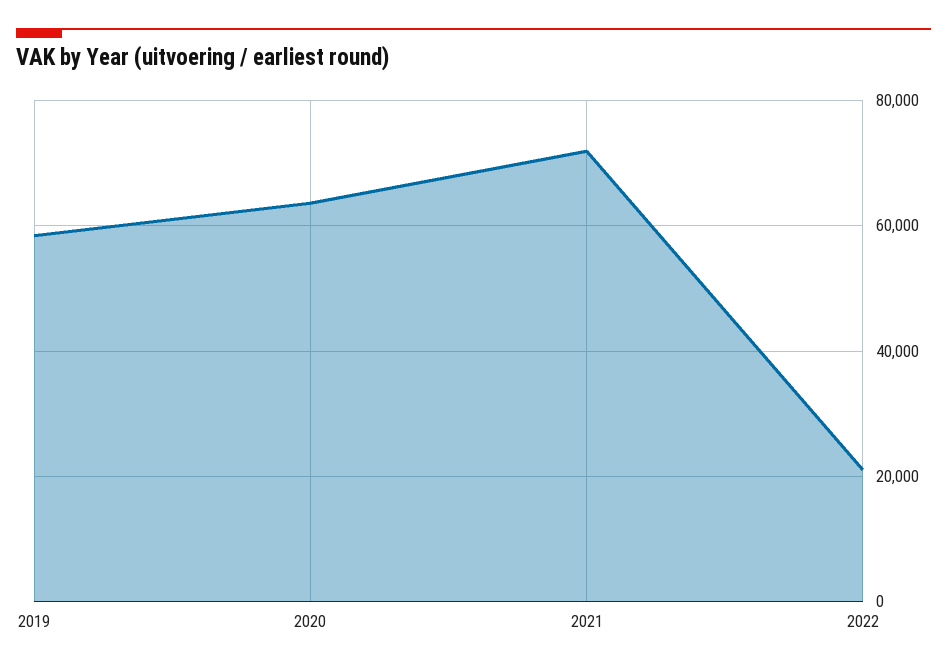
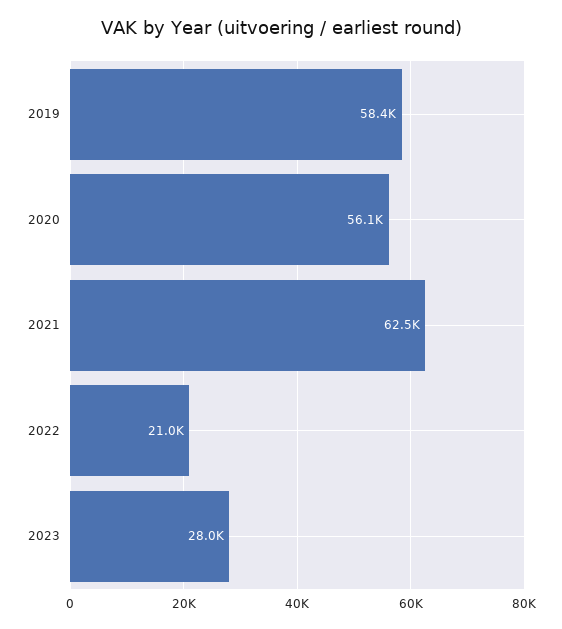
2020: 64000 -> 56100
2021: 72000 -> 62500
2023: none -> 28000

